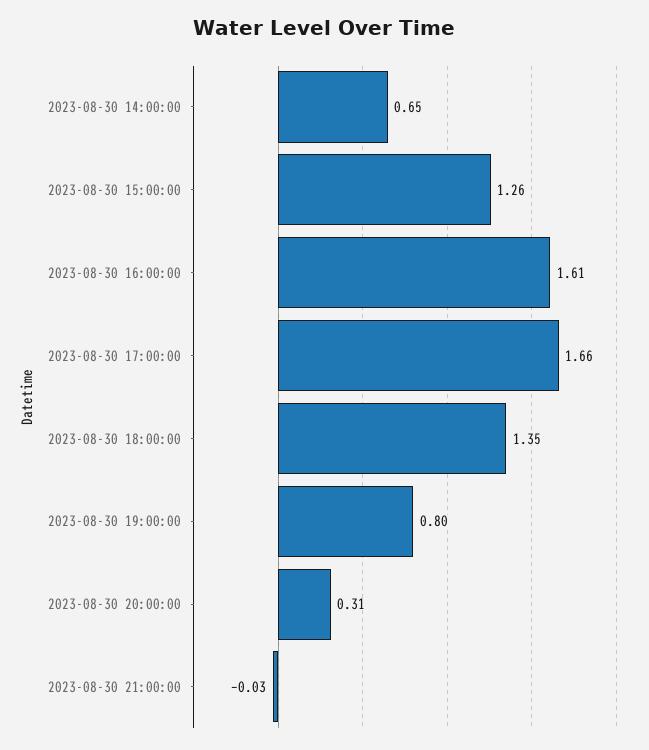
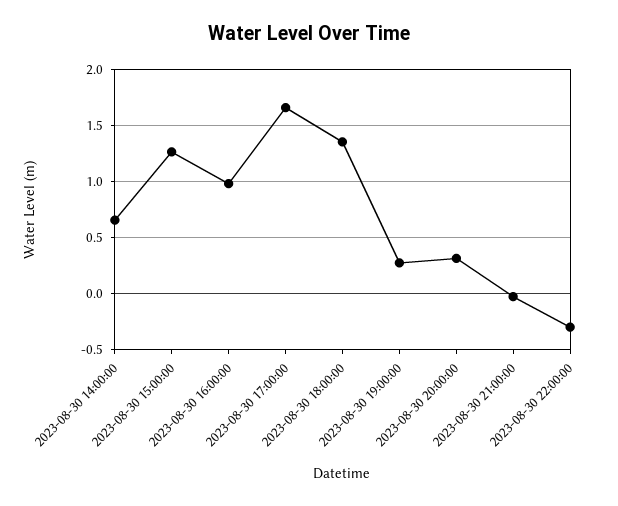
2023-08-30 16:00:00: 1.61 -> 1
2023-08-30 19:00:00: 0.8 -> 0.3
2023-08-30 22:00:00: none -> -0.3

